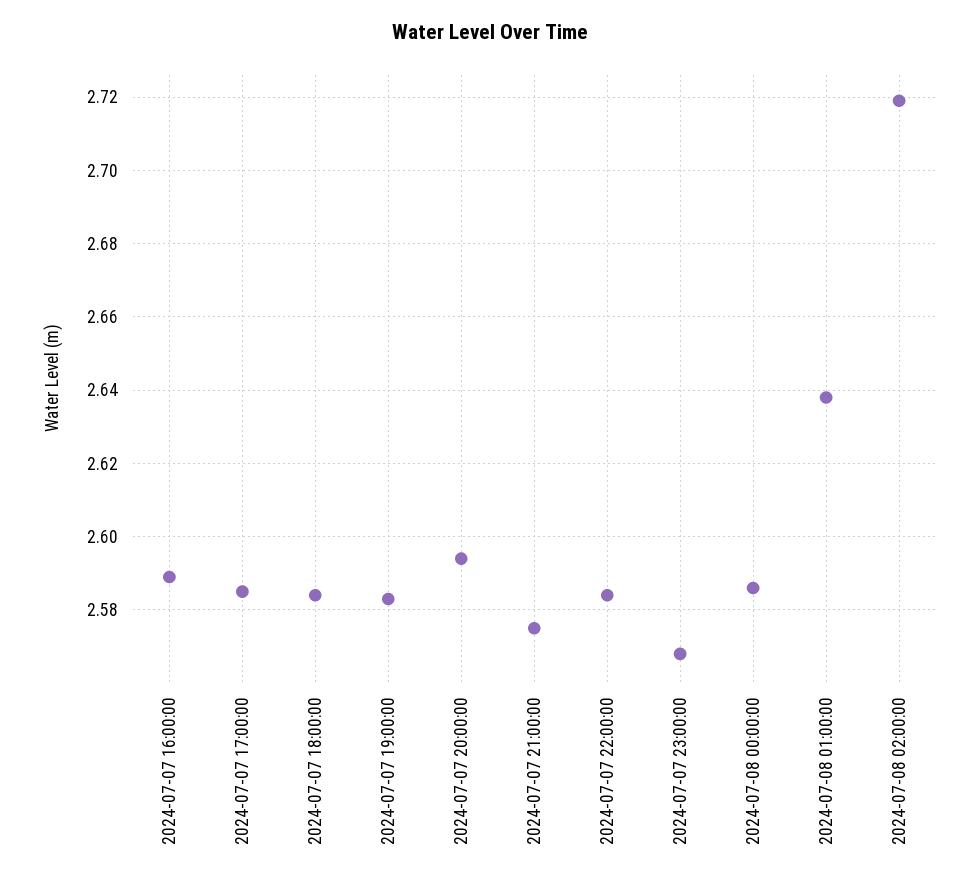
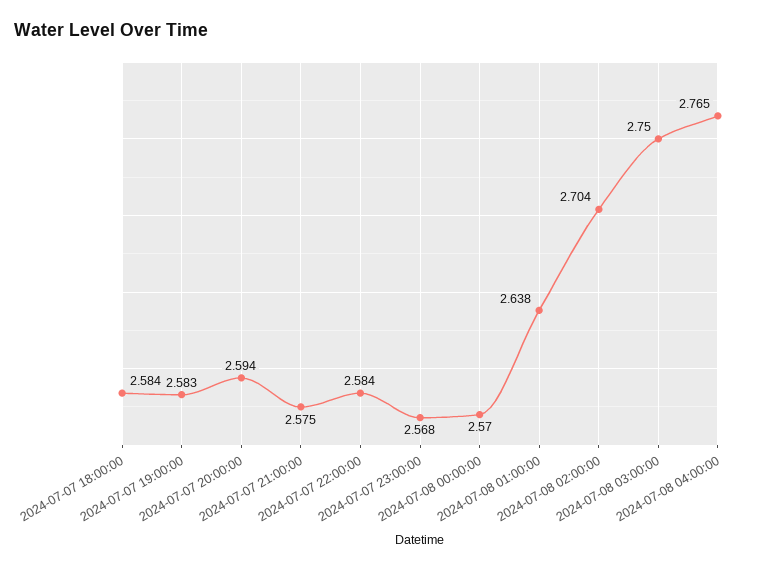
2024-07-07 16:00:00: 2.59 -> none
2024-07-07 17:00:00: 2.585 -> none
2024-07-08 00:00:00: 2.585 -> 2.57
2024-07-08 02:00:00: 2.72 -> 2.704
2024-07-08 03:00:00: none -> 2.75
2024-07-08 04:00:00: none -> 2.765

